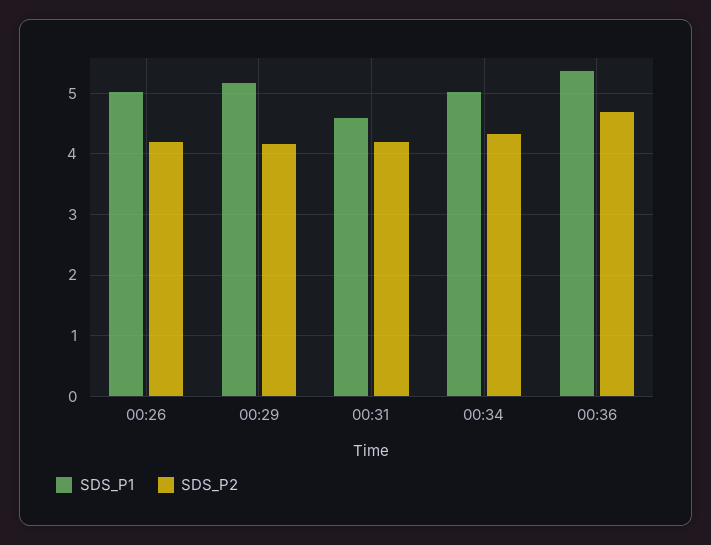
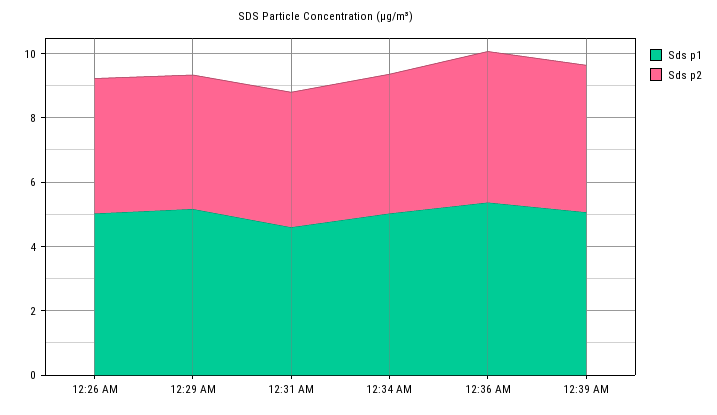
SDS_P1, 12:39 AM: none -> 5
SDS_P2, 12:39 AM: none -> 4.5

